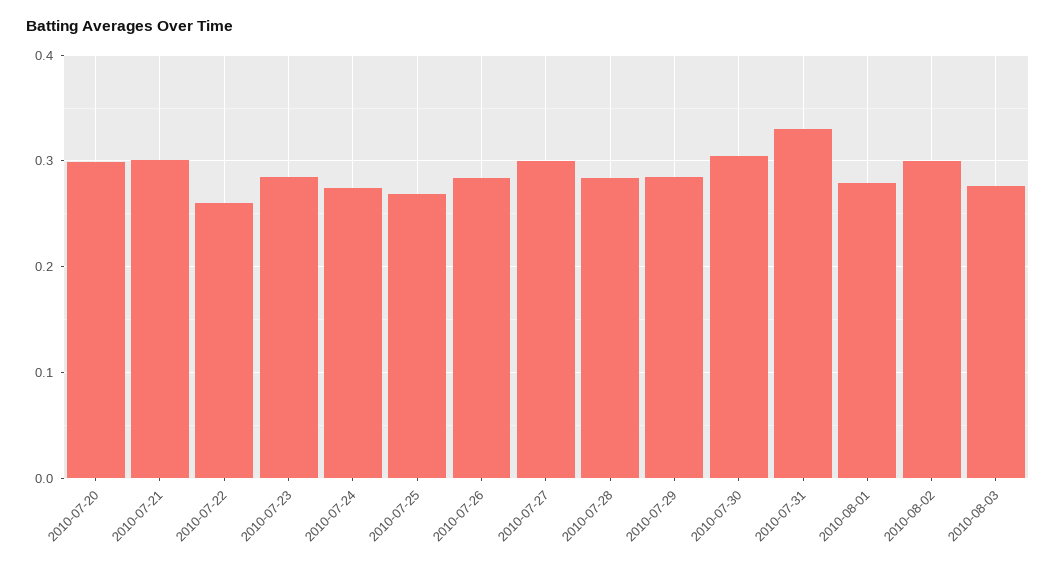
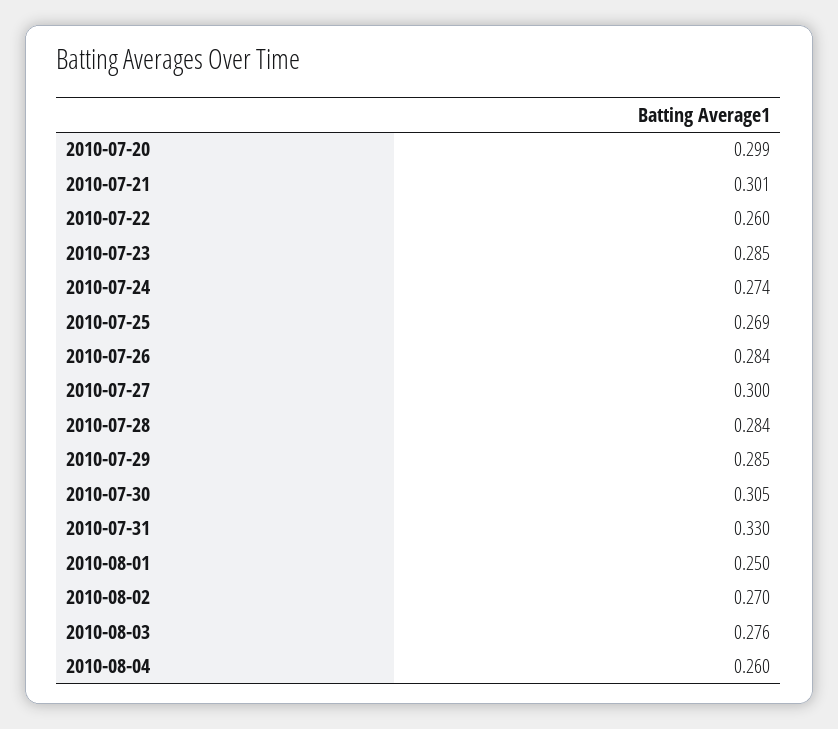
2010-08-01: 0.28 -> 0.25
2010-08-02: 0.3 -> 0.27
2010-08-04: none -> 0.26

